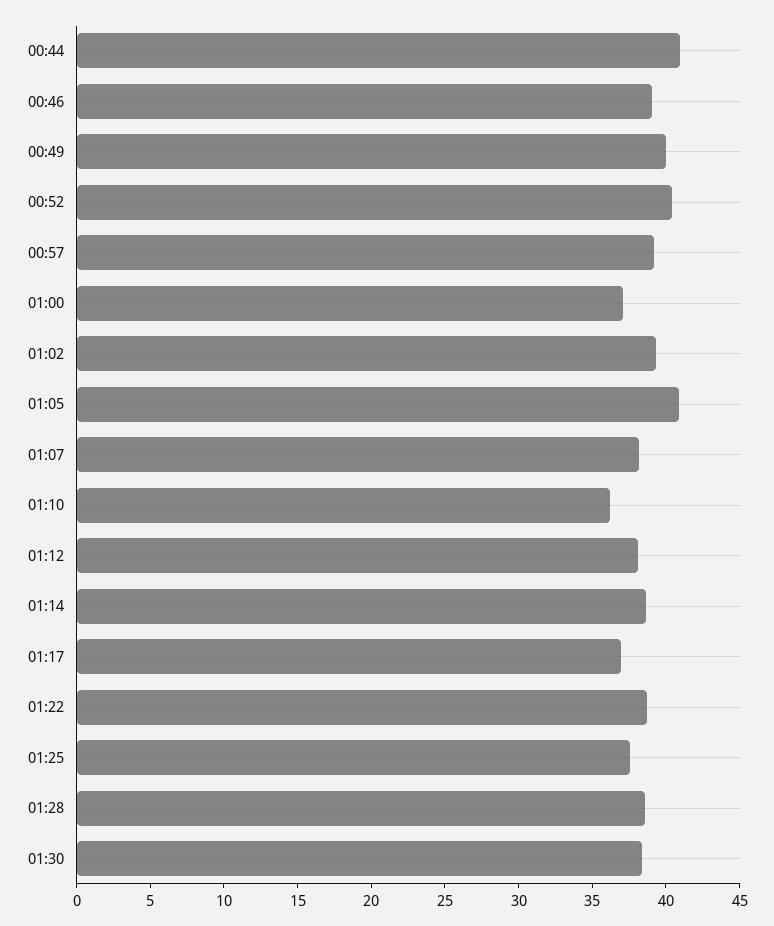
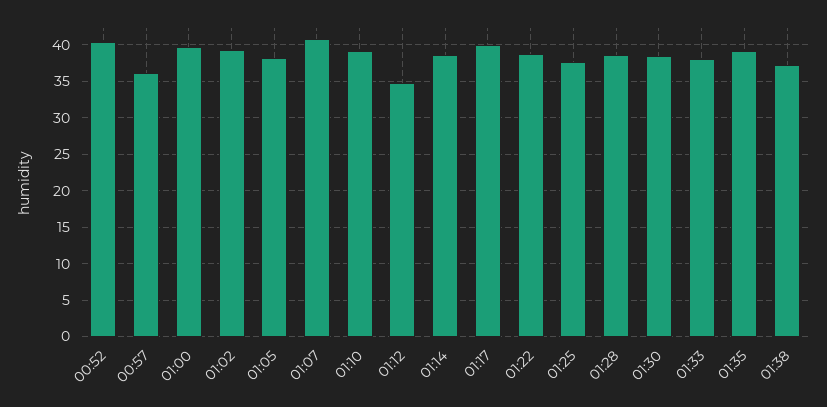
00:44: 41 -> none
00:46: 39 -> none
00:49: 40 -> none
00:57: 39 -> 36
01:00: 37 -> 40
01:05: 41 -> 38
01:07: 38 -> 41
01:10: 36 -> 39
01:12: 38 -> 35
01:17: 37 -> 40
01:33: none -> 38
01:35: none -> 39
01:38: none -> 37

